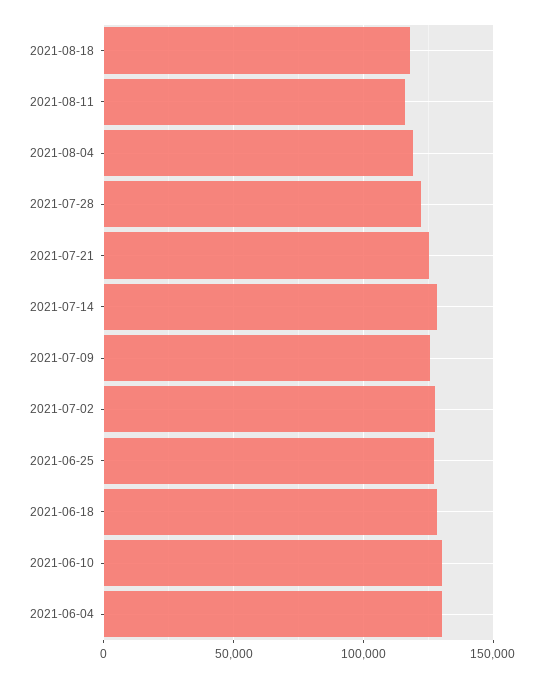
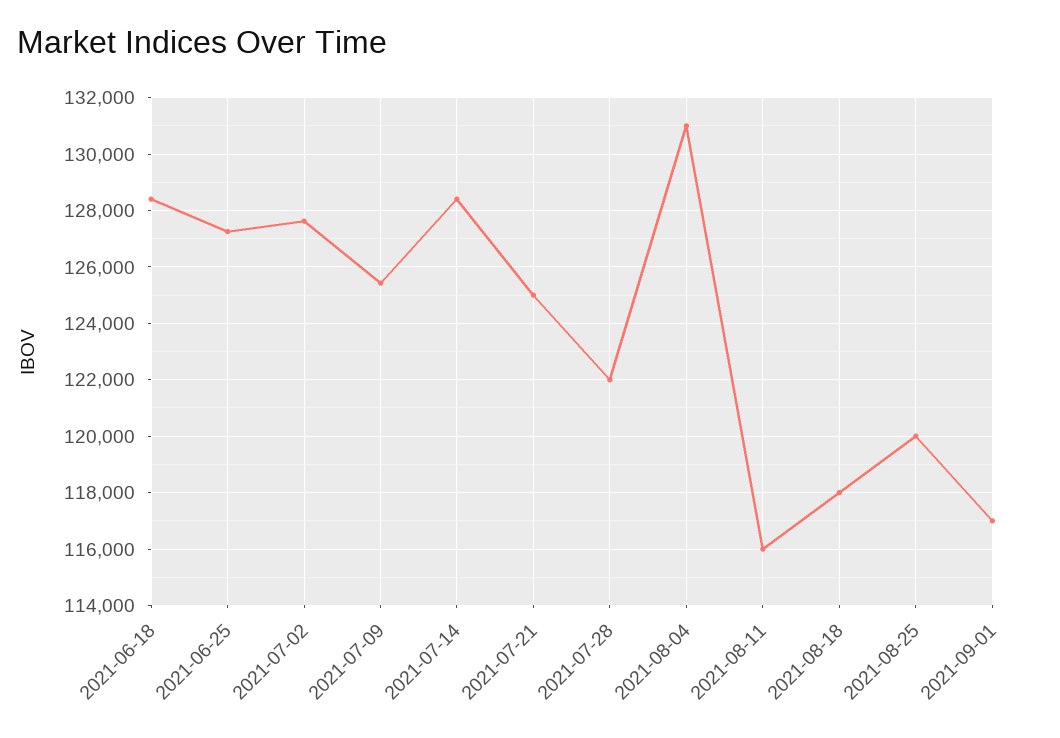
2021-08-04: 120000 -> 131000
2021-06-10: 130000 -> none
2021-06-04: 130000 -> none
2021-08-25: none -> 120000
2021-09-01: none -> 117000

